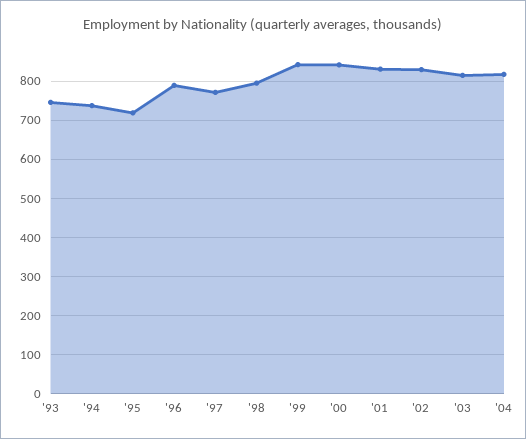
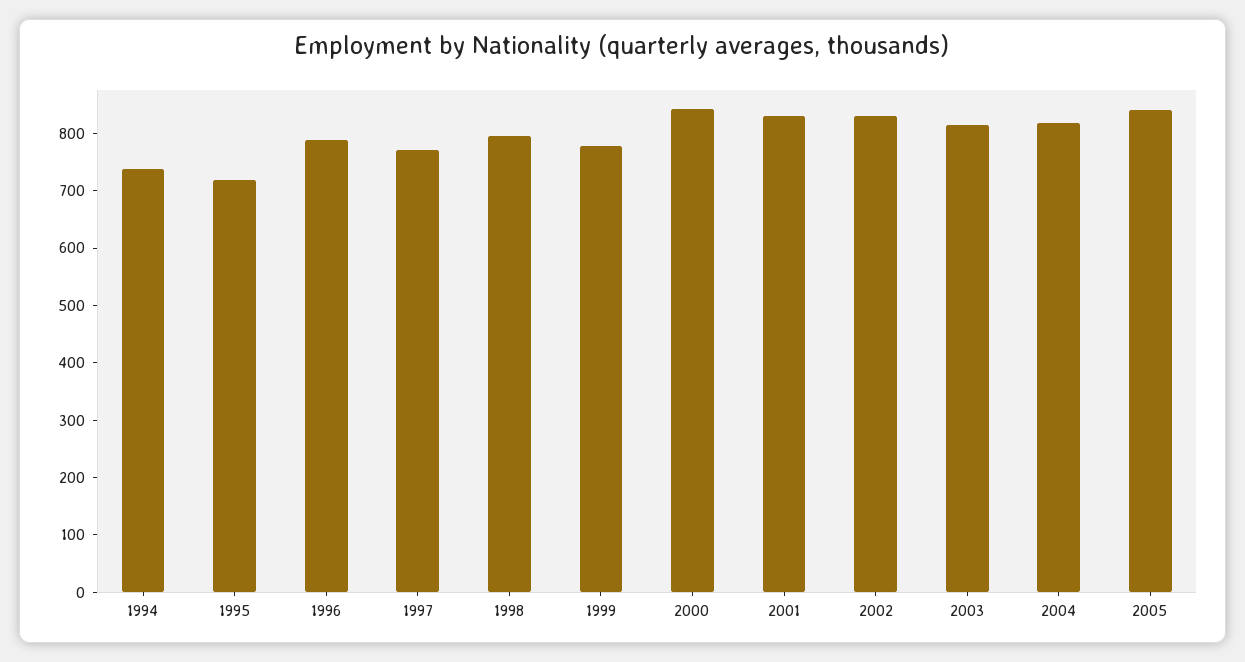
'93: 740 -> none
'99: 840 -> 780
2005: none -> 840

